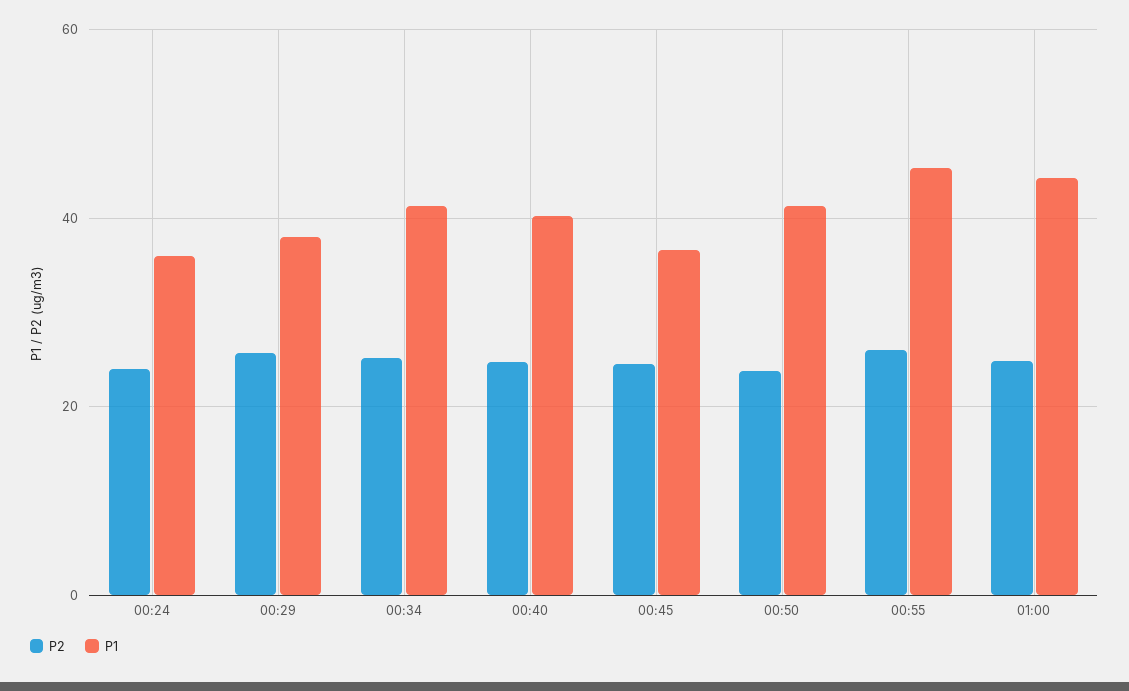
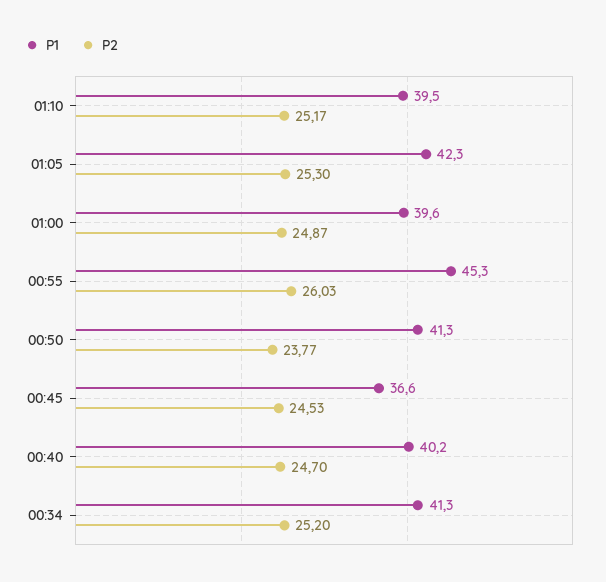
P2, 00:24: 24 -> none
P1, 00:24: 36 -> none
P2, 00:29: 26 -> none
P1, 00:29: 38 -> none
P1, 01:00: 44 -> 39.6
P1, 01:10: none -> 39.5
P2, 01:10: none -> 25.17
P1, 01:05: none -> 42.3
P2, 01:05: none -> 25.3

